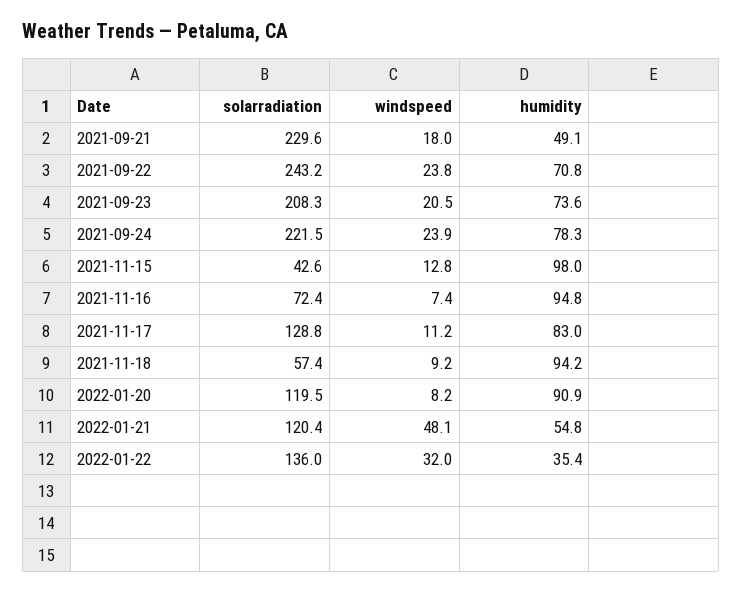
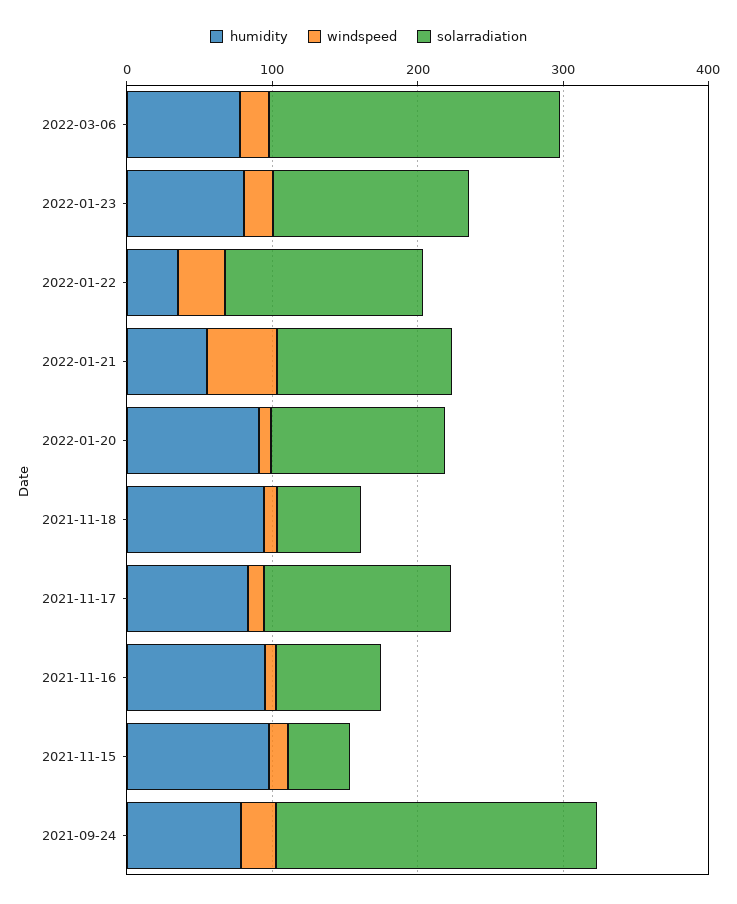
solarradiation, 2021-09-21: 229.6 -> none
windspeed, 2021-09-21: 18 -> none
humidity, 2021-09-21: 49.1 -> none
solarradiation, 2021-09-22: 243.2 -> none
windspeed, 2021-09-22: 23.8 -> none
humidity, 2021-09-22: 70.8 -> none
solarradiation, 2021-09-23: 208.3 -> none
windspeed, 2021-09-23: 20.5 -> none
humidity, 2021-09-23: 73.6 -> none
humidity, 2022-03-06: none -> 80
windspeed, 2022-03-06: none -> 20
solarradiation, 2022-03-06: none -> 200
humidity, 2022-01-23: none -> 80
windspeed, 2022-01-23: none -> 20
solarradiation, 2022-01-23: none -> 140

